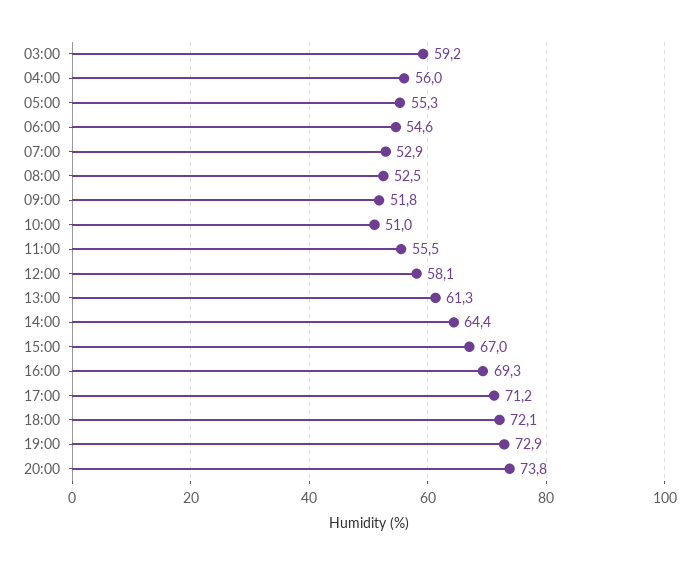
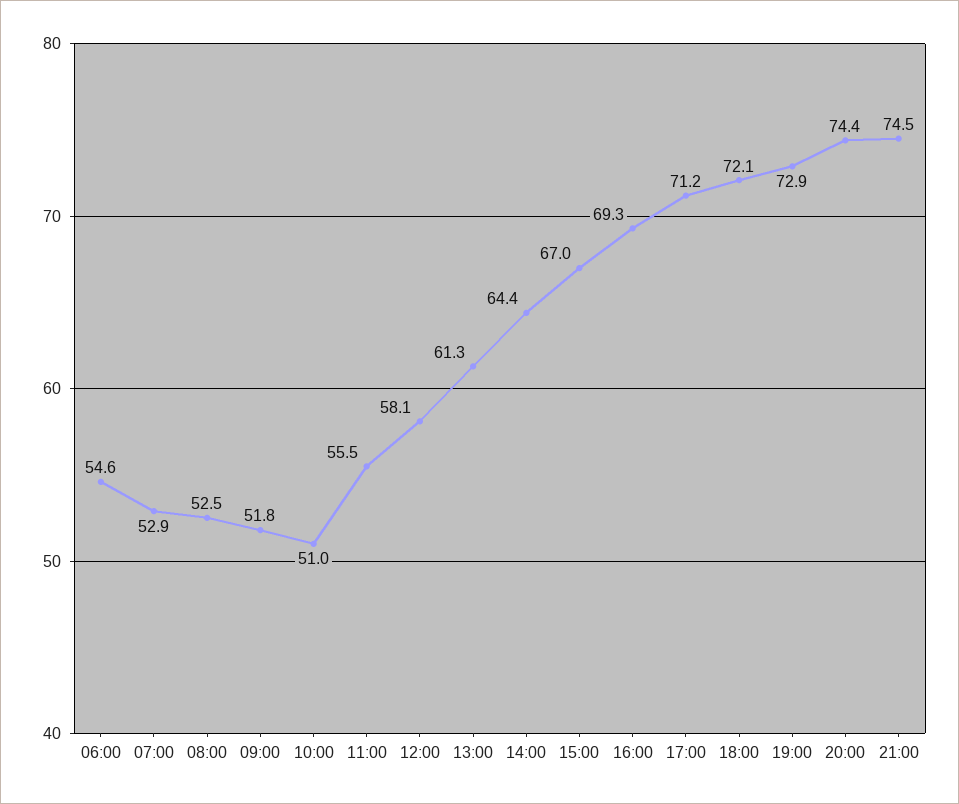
03:00: 59.2 -> none
04:00: 56 -> none
05:00: 55.3 -> none
20:00: 73.8 -> 74.4
21:00: none -> 74.5

